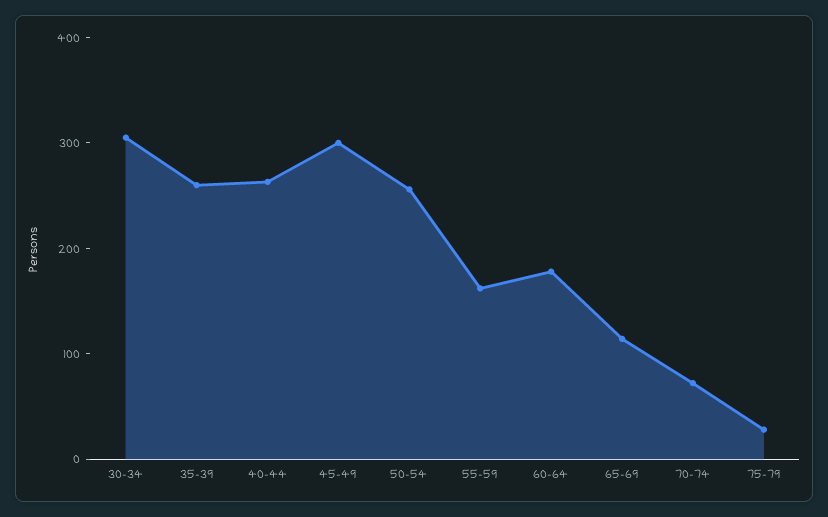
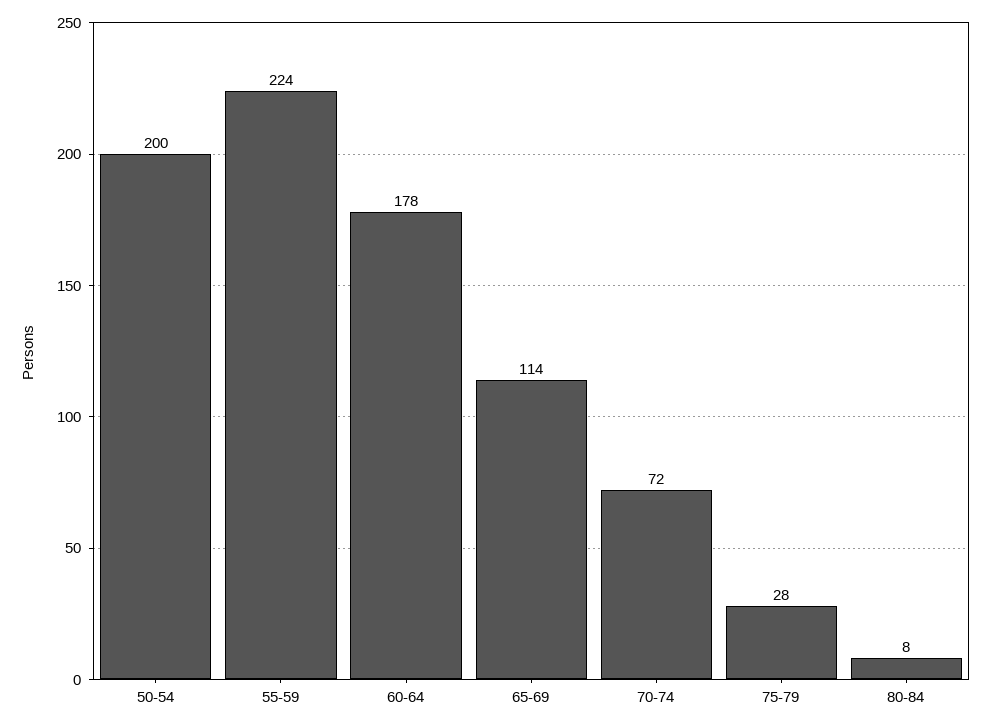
30-34: 300 -> none
35-39: 260 -> none
40-44: 260 -> none
45-49: 300 -> none
50-54: 260 -> 200
55-59: 160 -> 224
80-84: none -> 8

